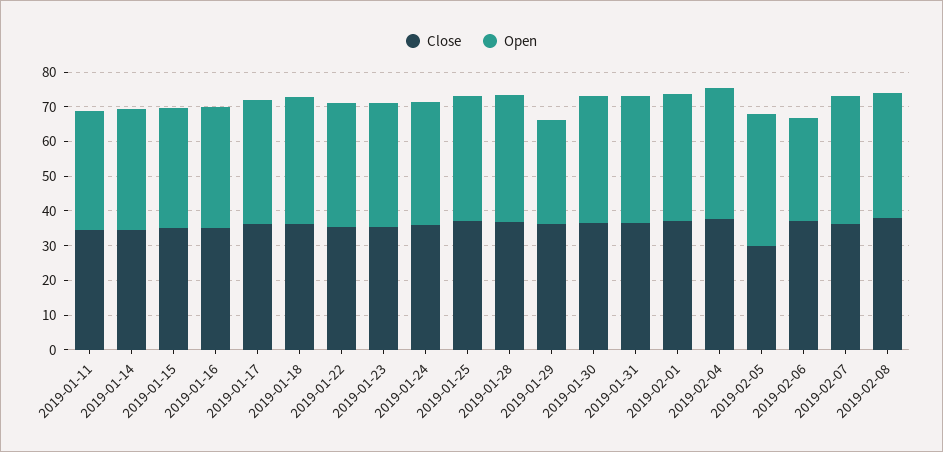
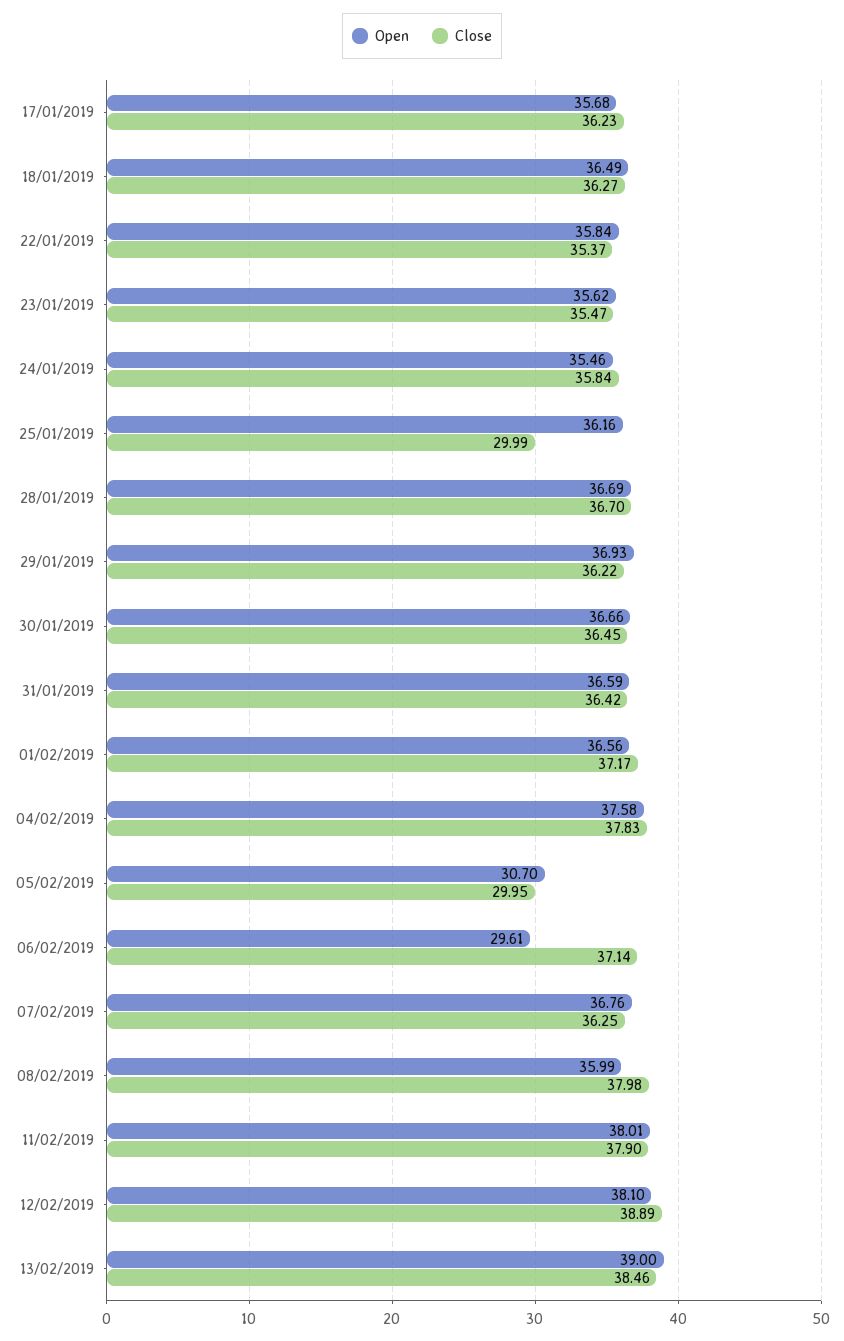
Close, 2019-01-11: 35 -> none
Open, 2019-01-11: 35 -> none
Close, 2019-01-14: 35 -> none
Open, 2019-01-14: 35 -> none
Close, 2019-01-15: 35 -> none
Open, 2019-01-15: 35 -> none
Close, 2019-01-16: 35 -> none
Open, 2019-01-16: 35 -> none
Close, 2019-01-25: 37.5 -> 29.99
Open, 2019-01-29: 30 -> 36.93
Open, 2019-02-05: 37.5 -> 30.7
Open, 11/02/2019: none -> 38.01
Close, 11/02/2019: none -> 37.9
Open, 12/02/2019: none -> 38.1
Close, 12/02/2019: none -> 38.89
Open, 13/02/2019: none -> 39
Close, 13/02/2019: none -> 38.46

